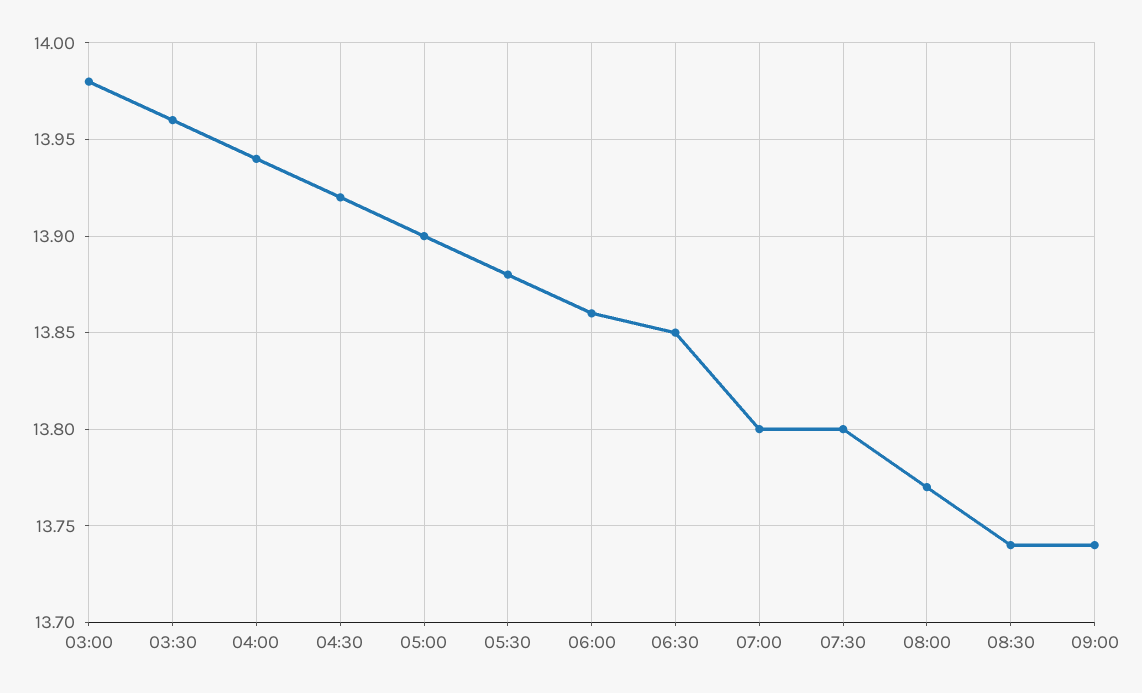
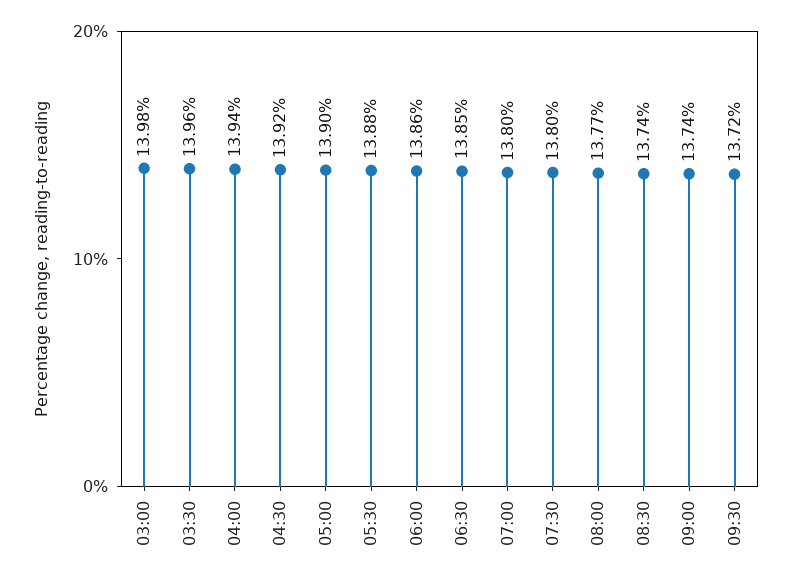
09:30: none -> 13.72

